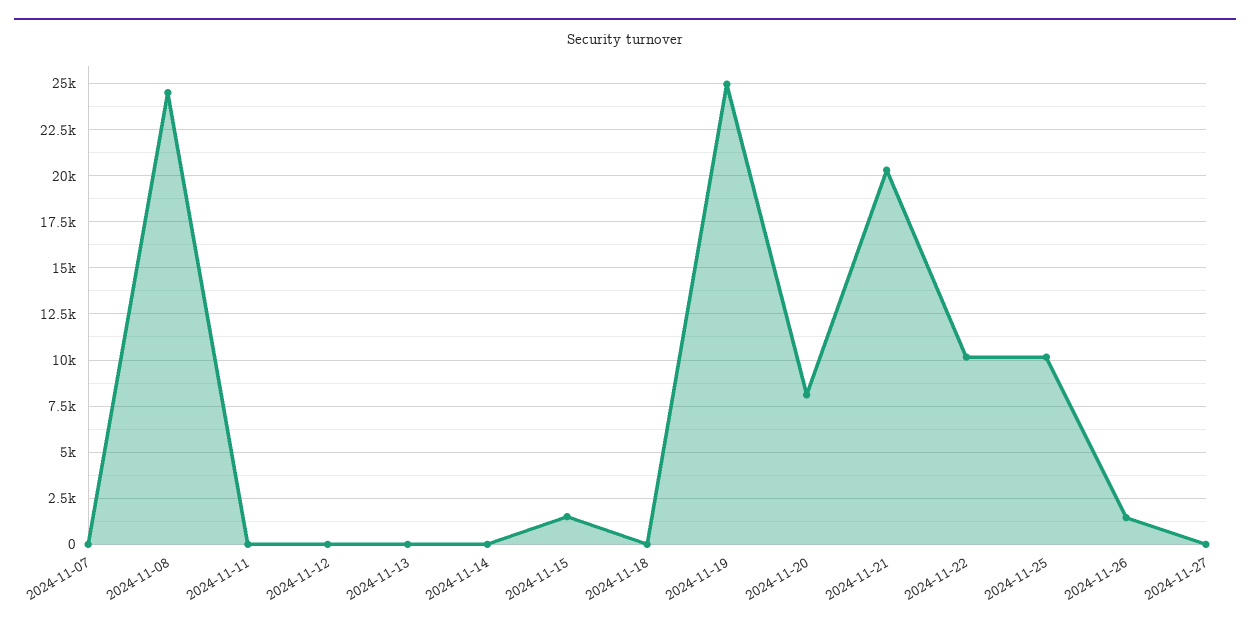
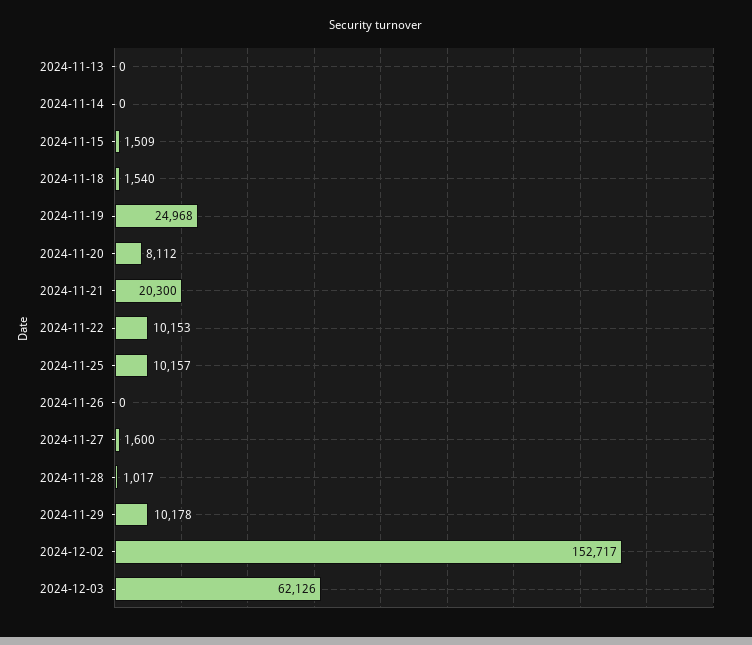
2024-11-07: 0 -> none
2024-11-08: 24500 -> none
2024-11-11: 0 -> none
2024-11-12: 0 -> none
2024-11-18: 0 -> 1540
2024-11-26: 1500 -> 0
2024-11-27: 0 -> 1600
2024-11-28: none -> 1017
2024-11-29: none -> 10178
2024-12-02: none -> 152717
2024-12-03: none -> 62126

